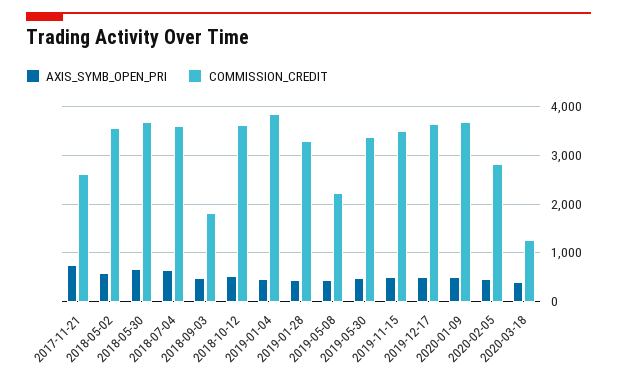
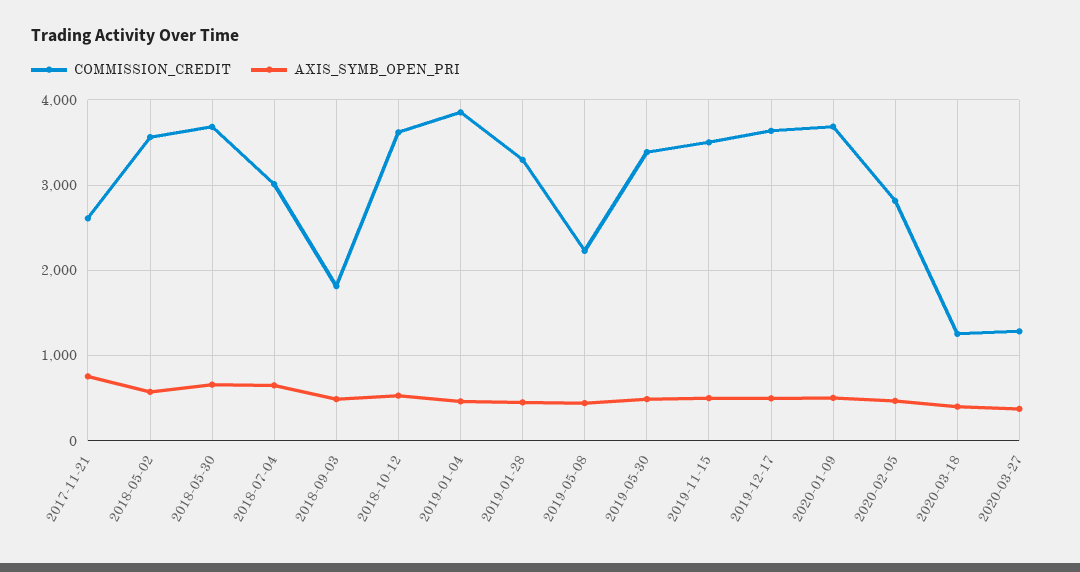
COMMISSION_CREDIT, 2018-07-04: 3600 -> 3000
COMMISSION_CREDIT, 2020-03-27: none -> 1300
AXIS_SYMB_OPEN_PRI, 2020-03-27: none -> 400

